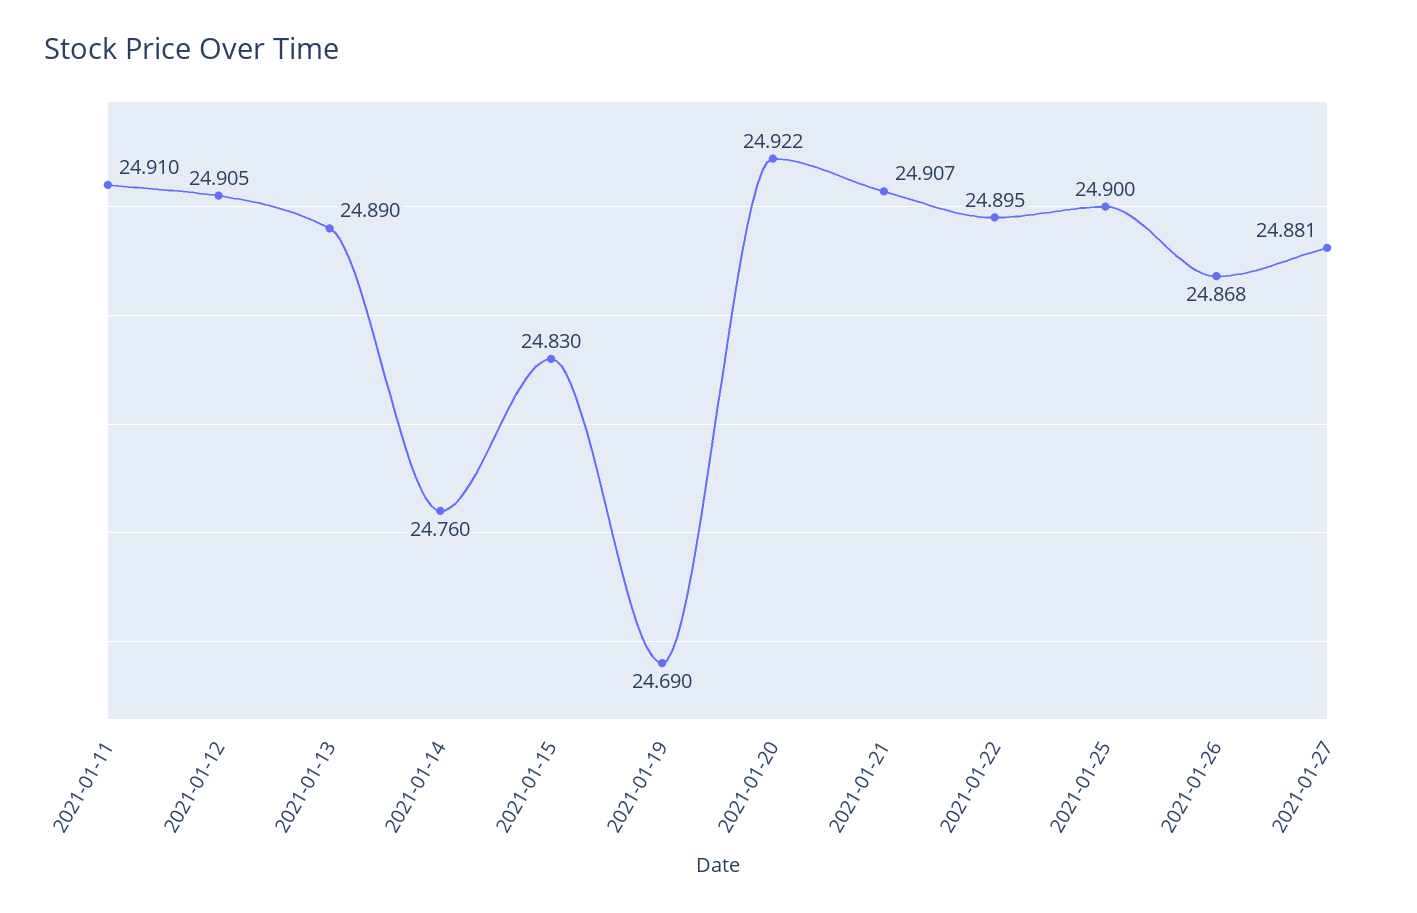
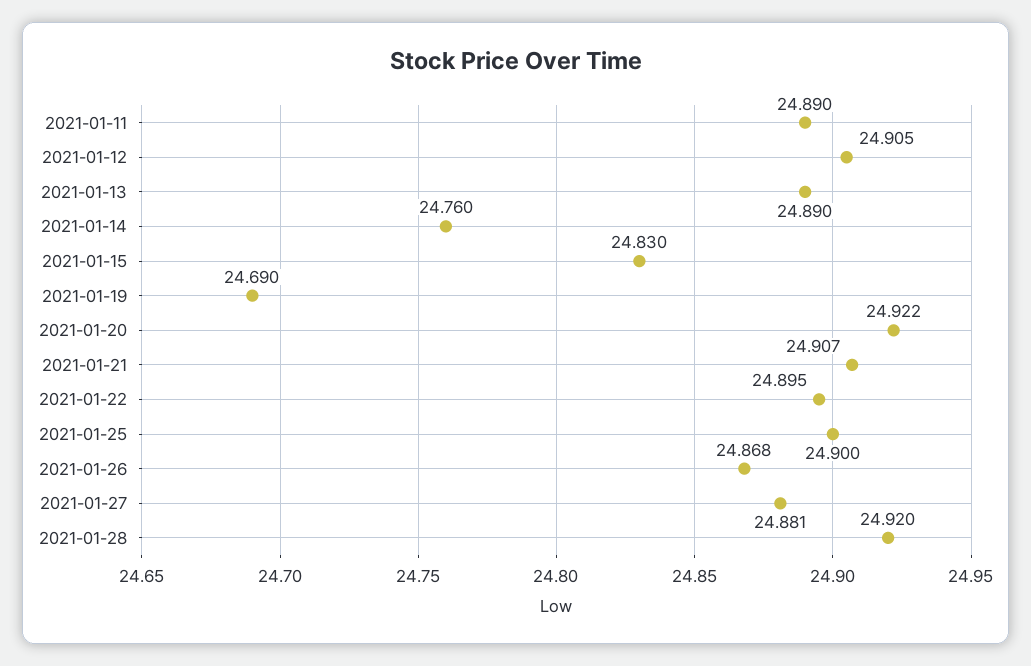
2021-01-11: 24.91 -> 24.89
2021-01-28: none -> 24.92

